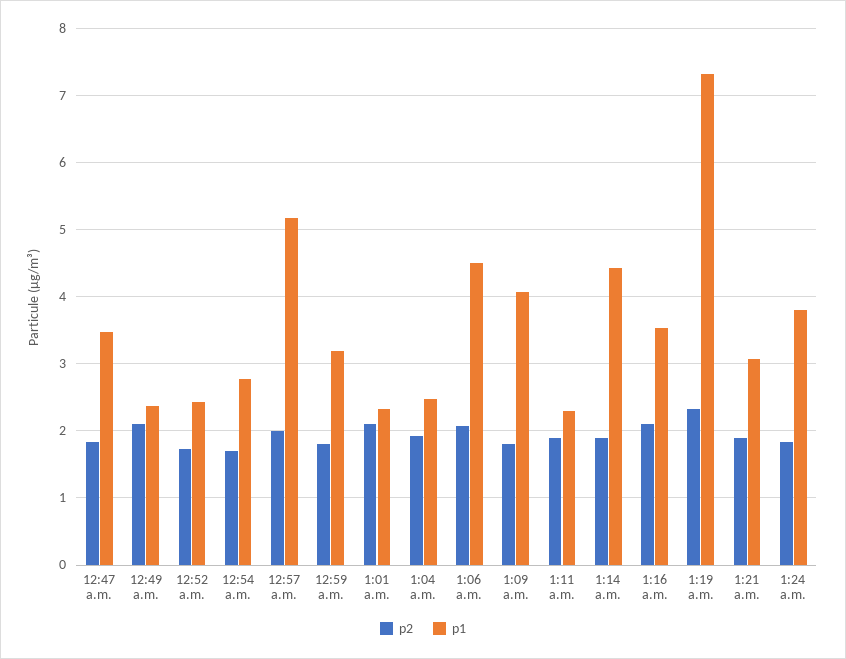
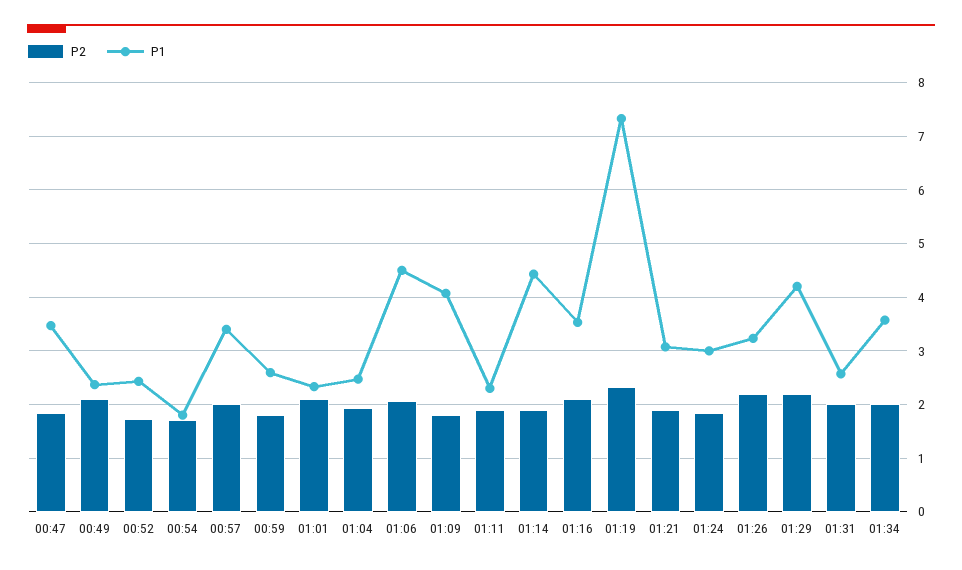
p1, 12:54 a.m.: 2.8 -> 1.8
p1, 12:57 a.m.: 5.2 -> 3.4
p1, 12:59 a.m.: 3.2 -> 2.6
p1, 1:24 a.m.: 3.8 -> 3
p2, 01:26: none -> 2.2
p1, 01:26: none -> 3.2
p2, 01:29: none -> 2.2
p1, 01:29: none -> 4.2
p2, 01:31: none -> 2
p1, 01:31: none -> 2.6
p2, 01:34: none -> 2
p1, 01:34: none -> 3.6

